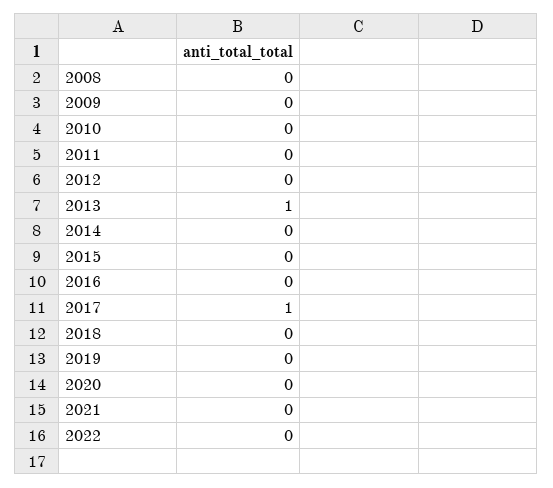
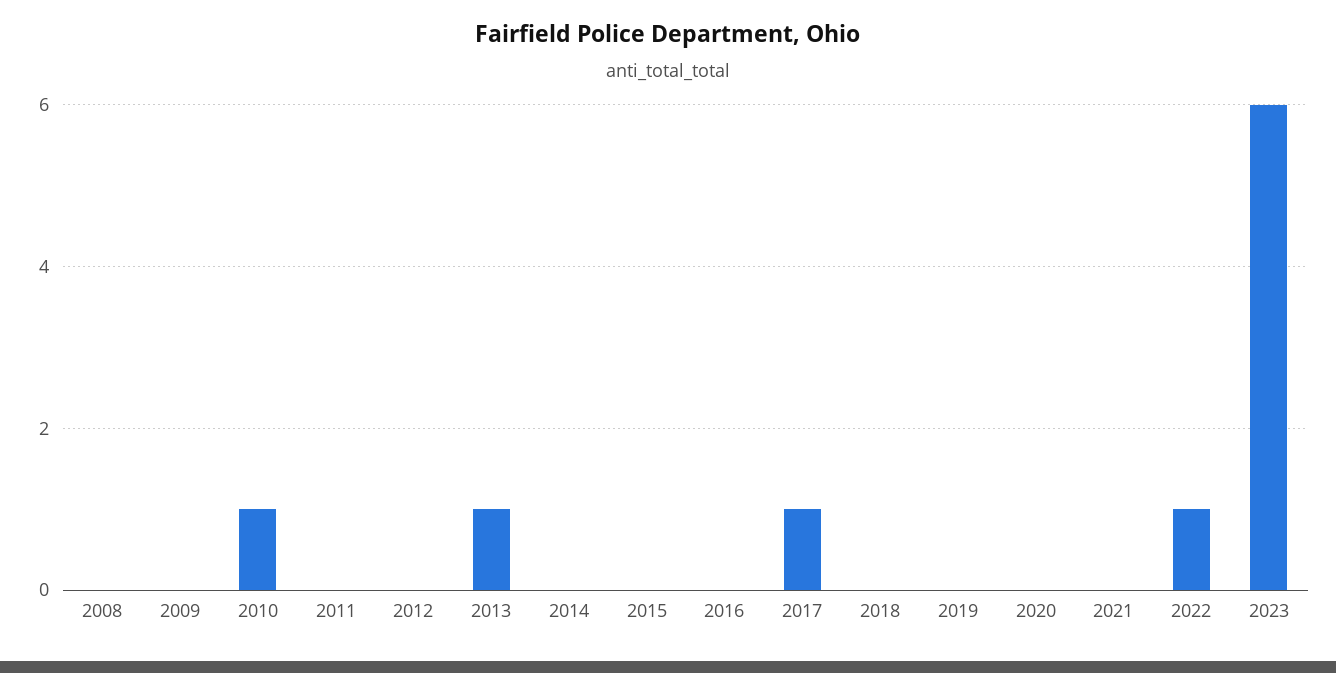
2010: 0 -> 1
2022: 0 -> 1
2023: none -> 6

